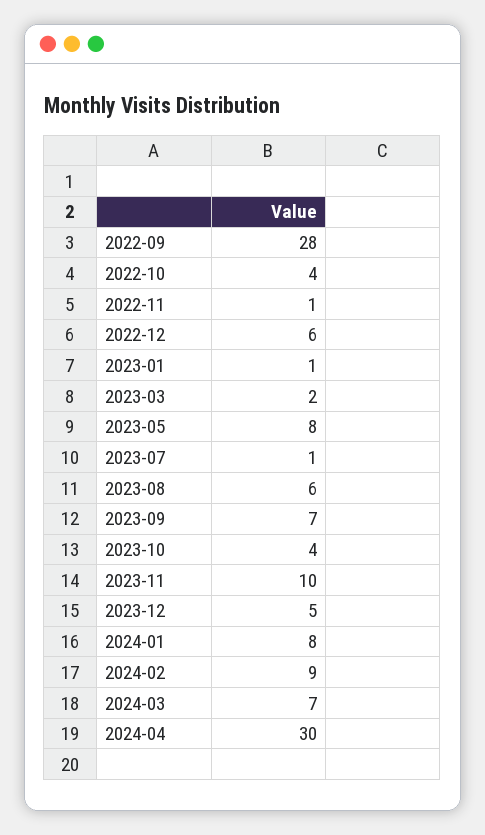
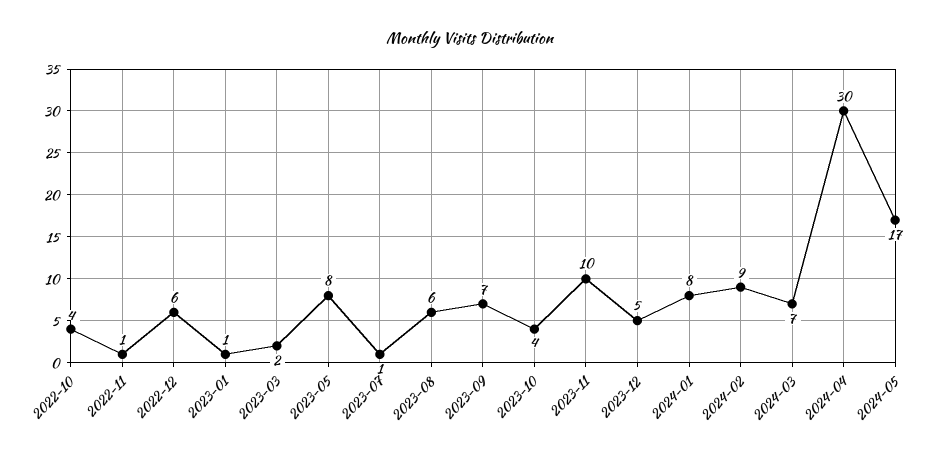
2022-09: 28 -> none
2024-05: none -> 17

